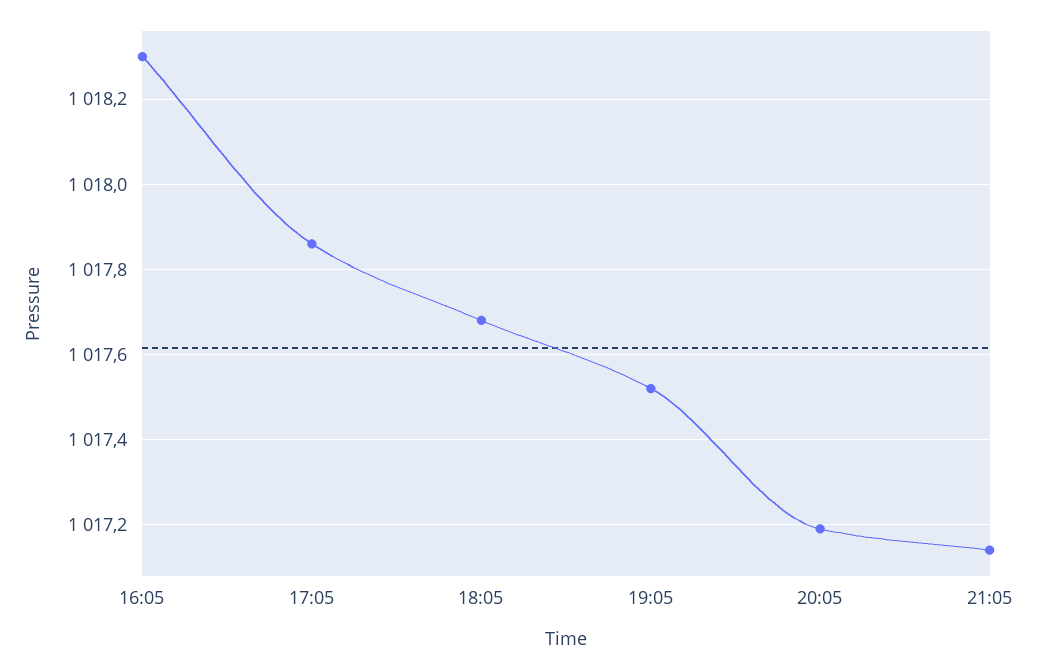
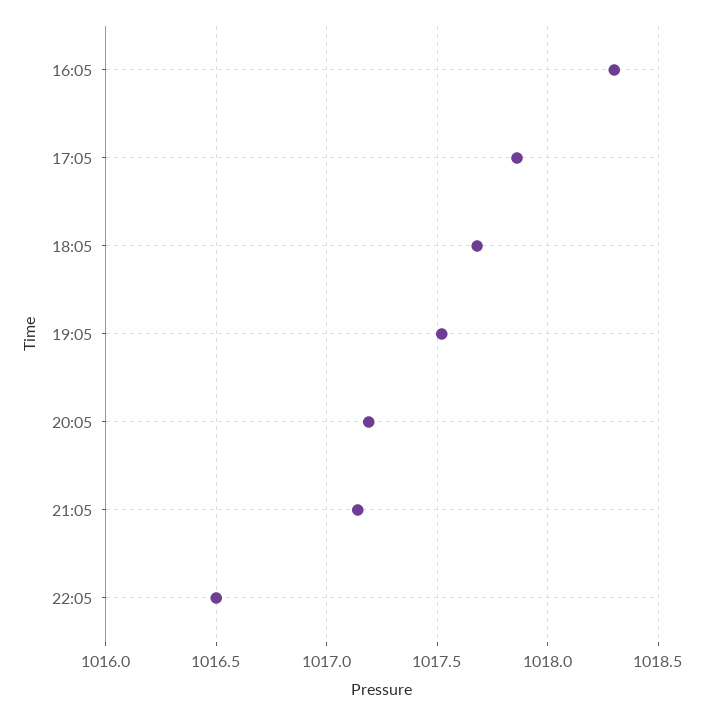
22:05: none -> 1016.5

